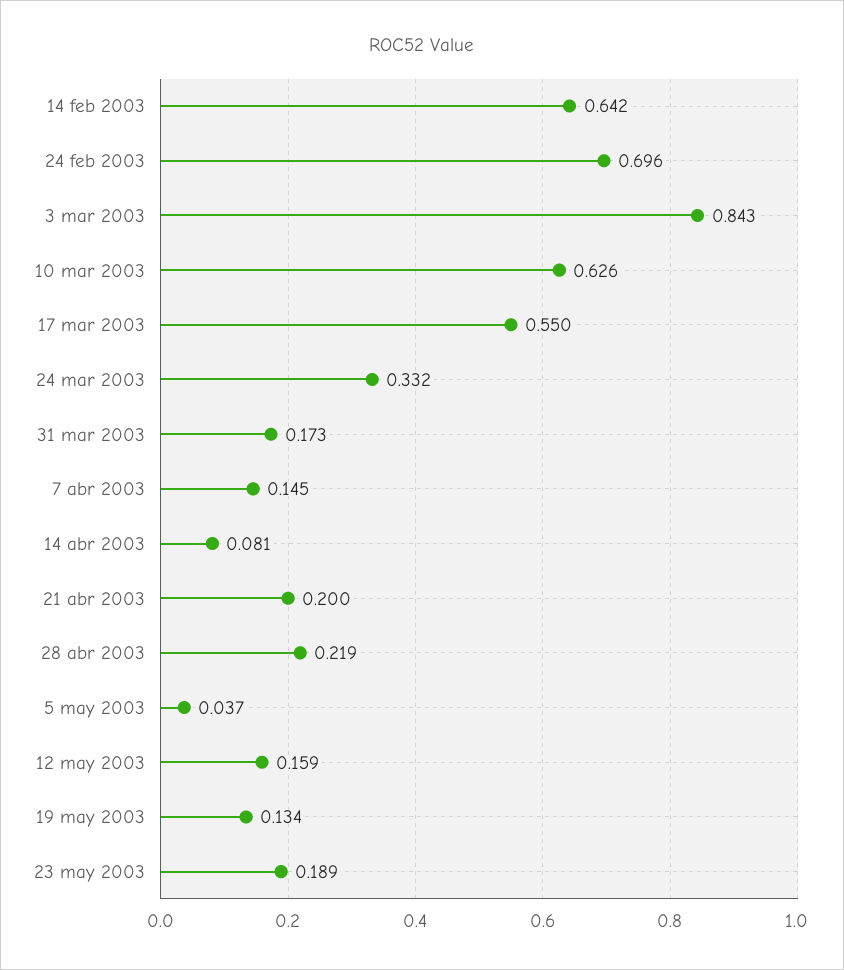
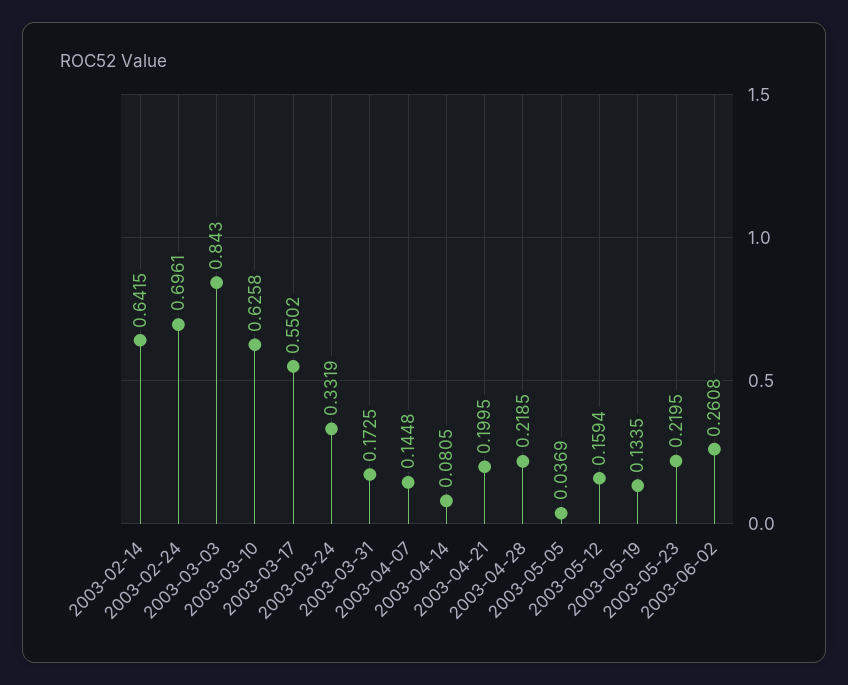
23 may 2003: 0.189 -> 0.2195
2003-06-02: none -> 0.2608

